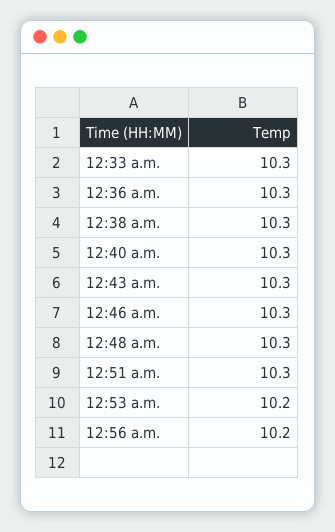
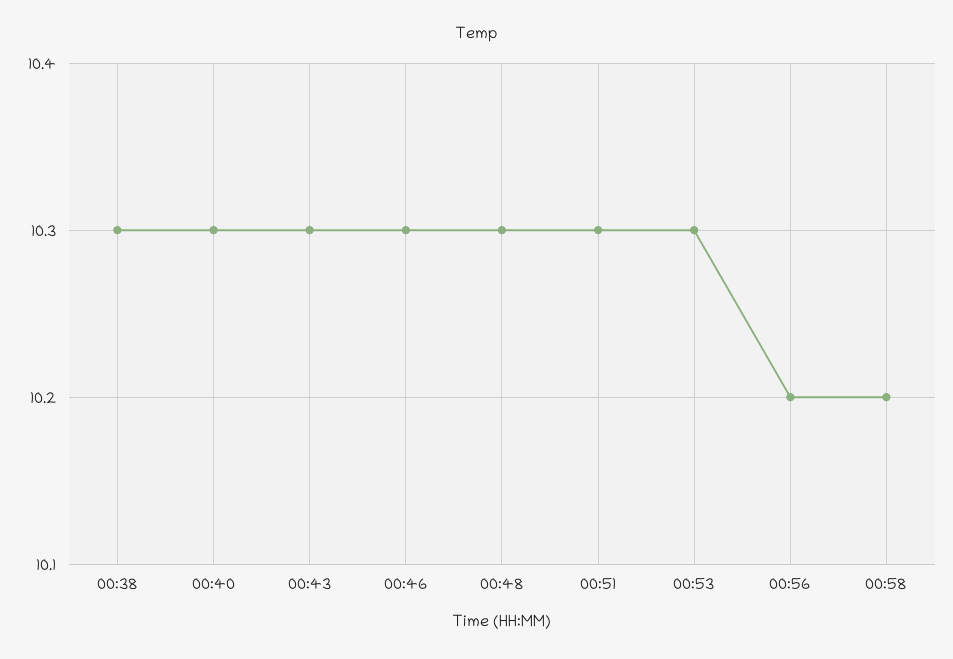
12:33 a.m.: 10.3 -> none
12:36 a.m.: 10.3 -> none
12:53 a.m.: 10.2 -> 10.3
00:58: none -> 10.2

